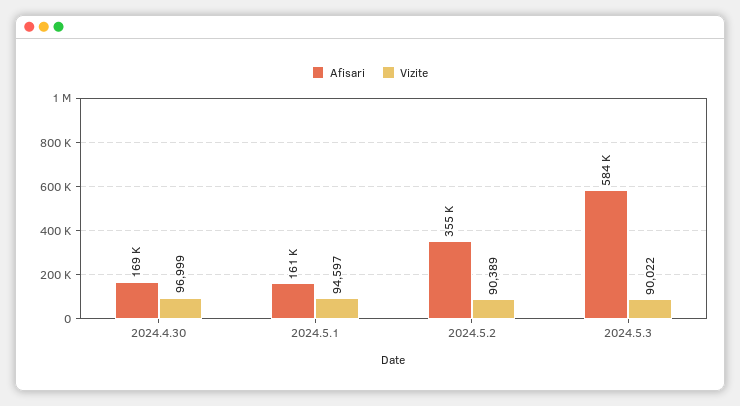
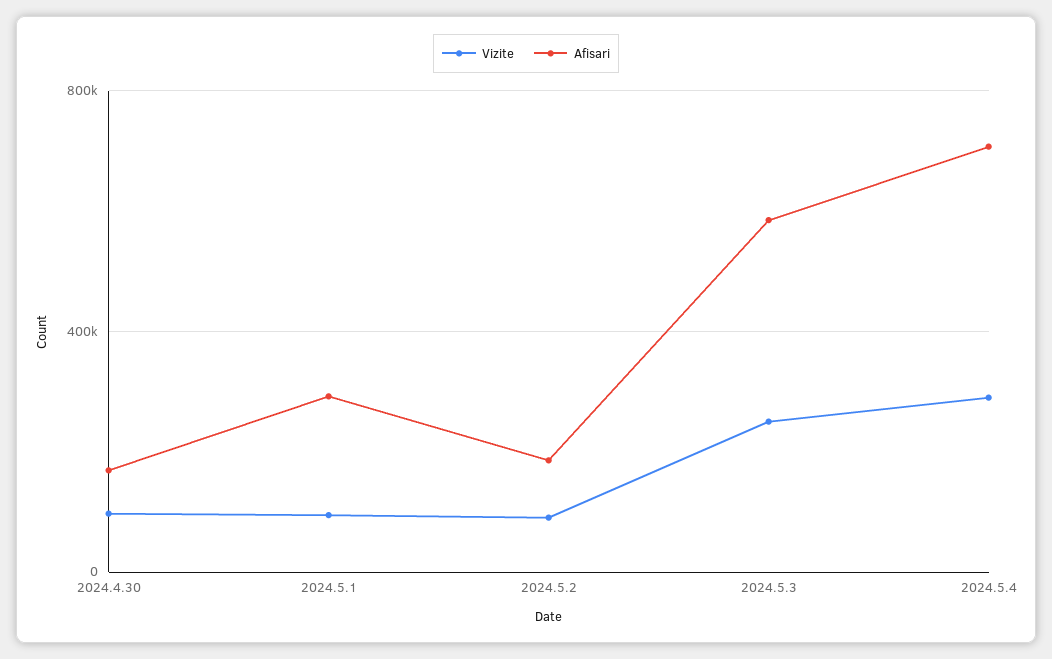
Afisari, 2024.5.1: 161000 -> 300000
Afisari, 2024.5.2: 355000 -> 200000
Vizite, 2024.5.3: 90022 -> 250000
Vizite, 2024.5.4: none -> 300000
Afisari, 2024.5.4: none -> 700000

